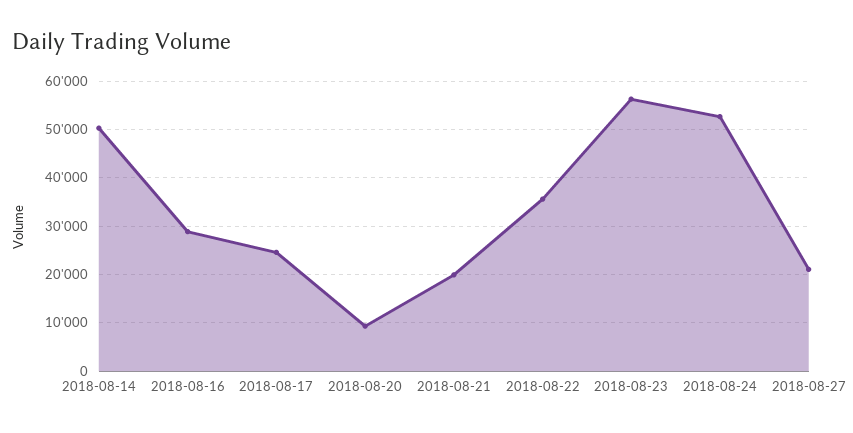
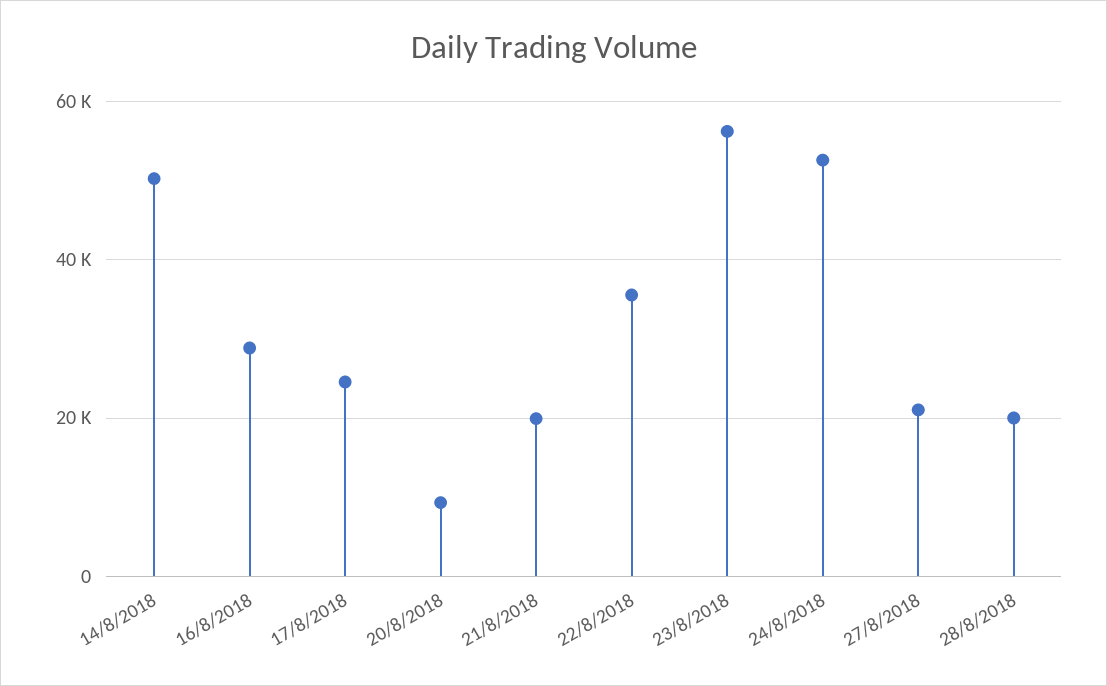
28/8/2018: none -> 20000

